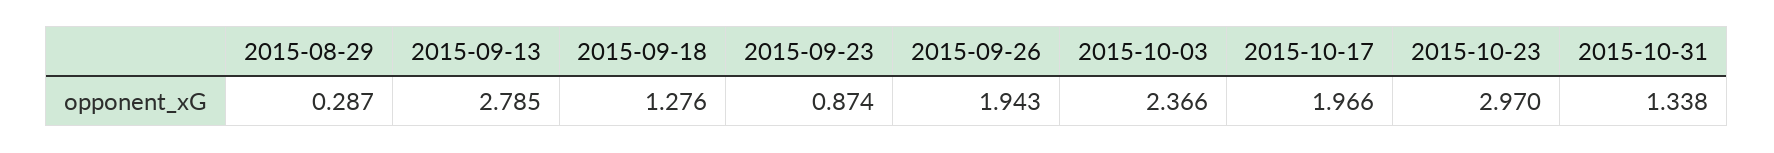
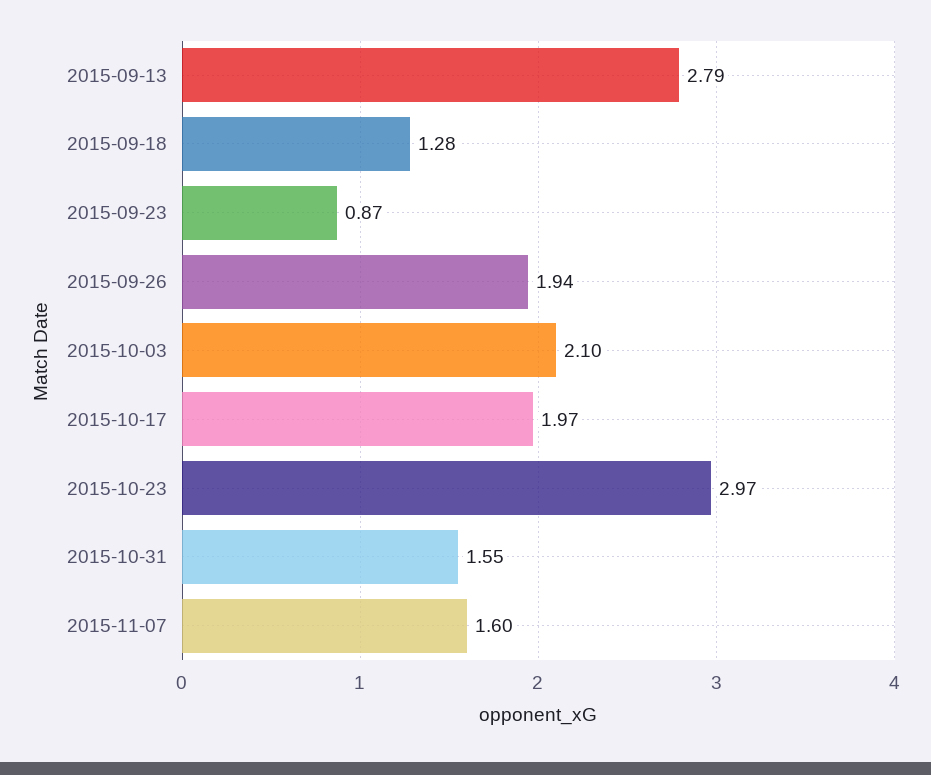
2015-08-29: 0.287 -> none
2015-10-03: 2.366 -> 2.1
2015-10-31: 1.338 -> 1.55
2015-11-07: none -> 1.6

